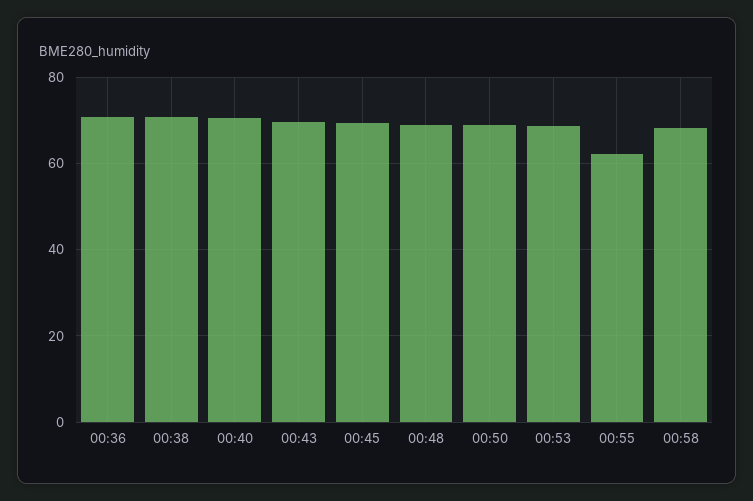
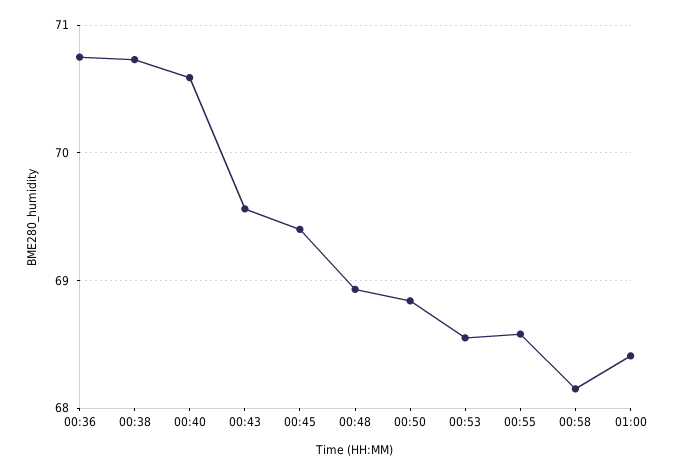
00:55: 62 -> 68.6
01:00: none -> 68.4

